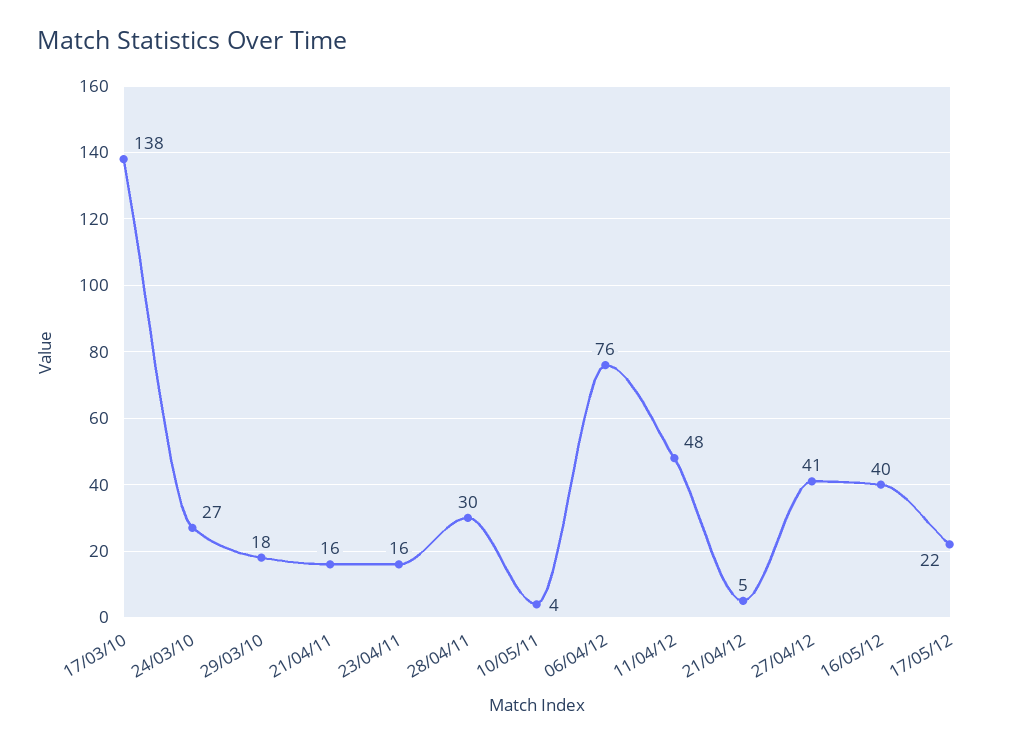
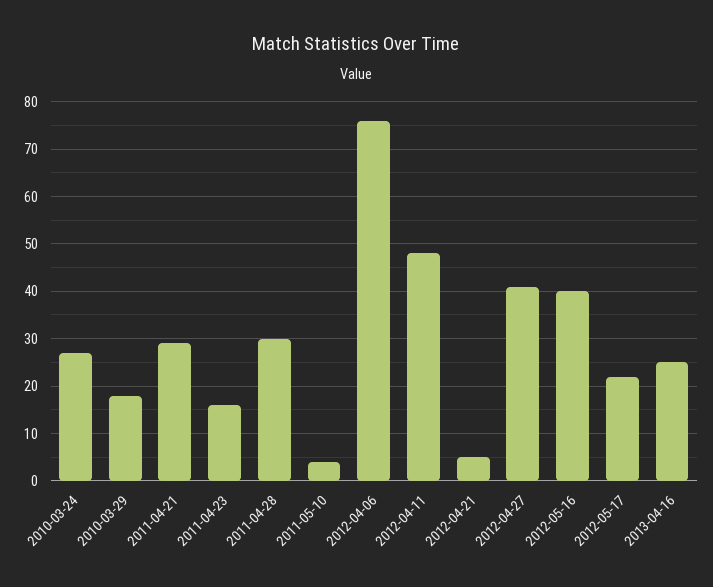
17/03/10: 138 -> none
21/04/11: 16 -> 30
2013-04-16: none -> 25

